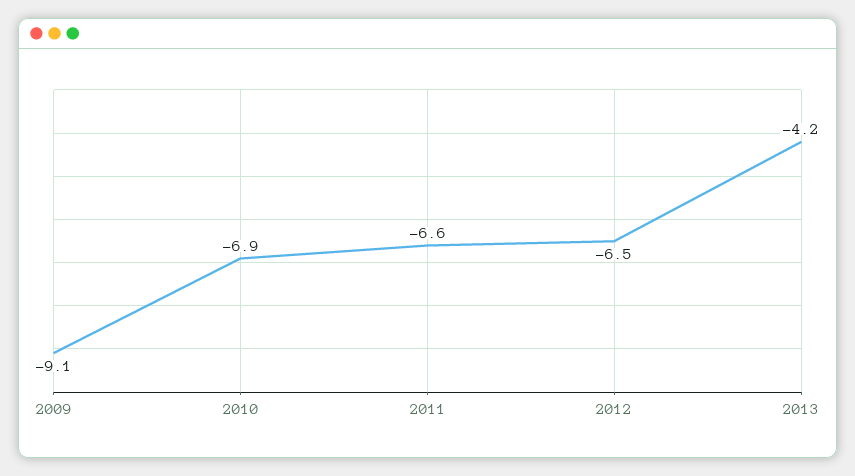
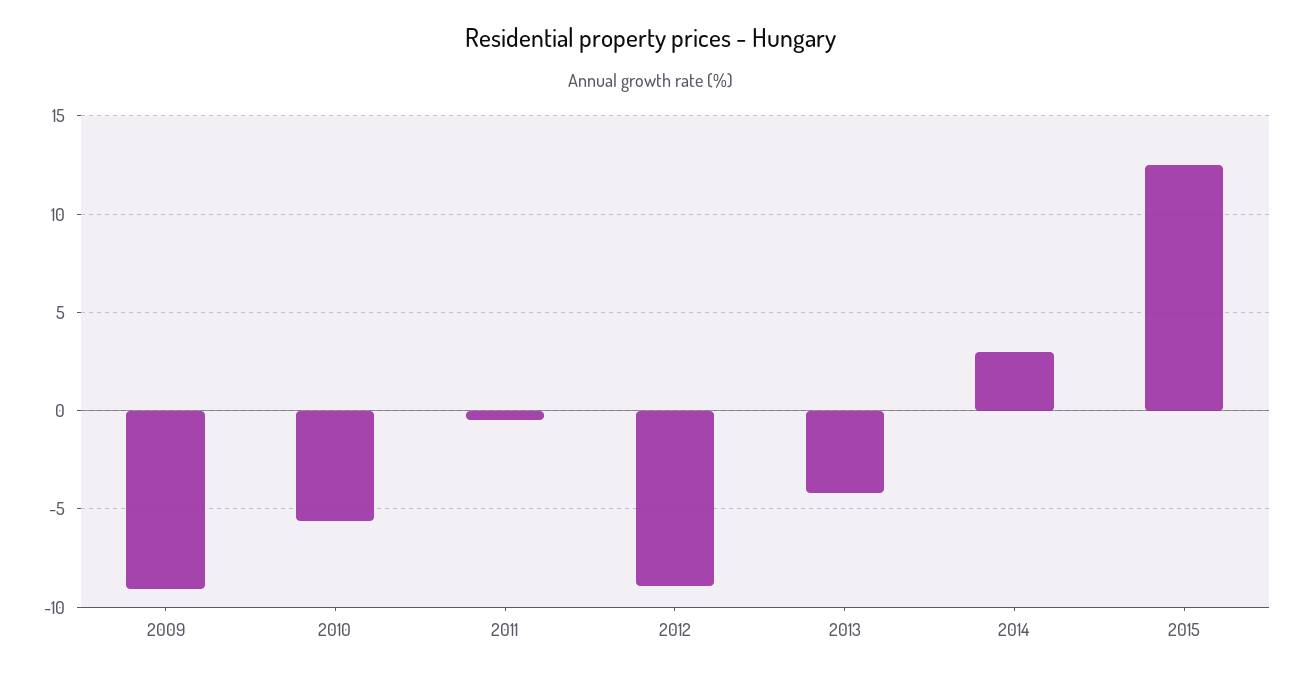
2010: -6.9 -> -5.5
2011: -6.6 -> -0.5
2012: -6.5 -> -9
2014: none -> 3
2015: none -> 12.5

